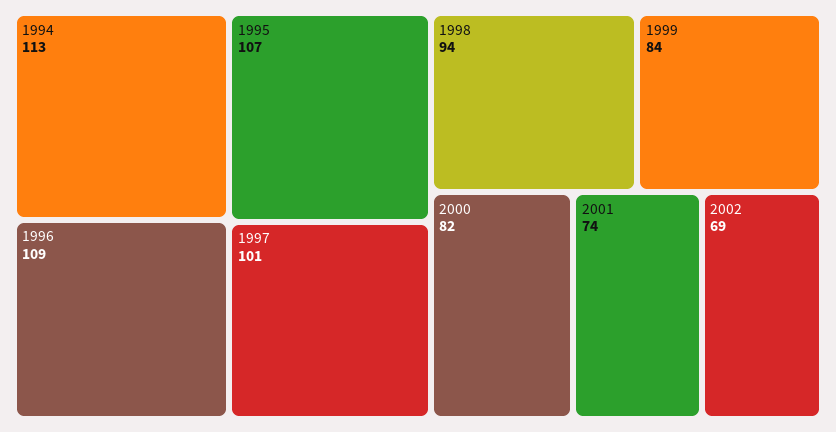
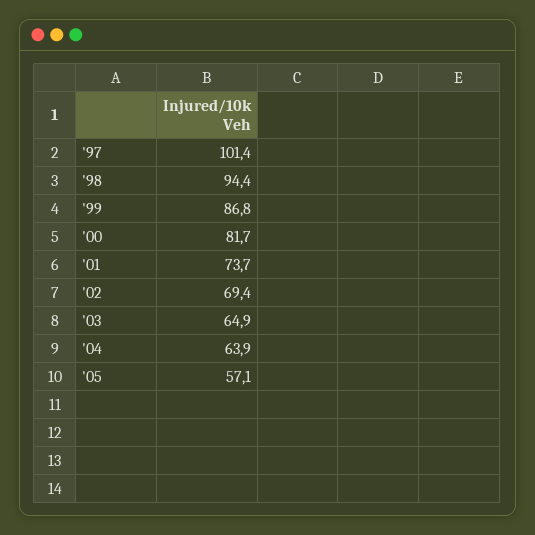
1994: 113 -> none
1996: 109 -> none
1995: 107 -> none
1999: 84 -> 86.8
'03: none -> 64.9
'04: none -> 63.9
'05: none -> 57.1

